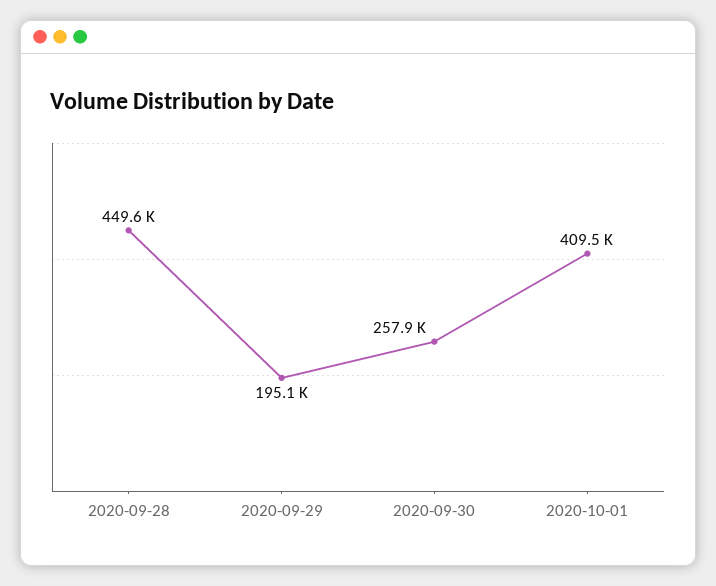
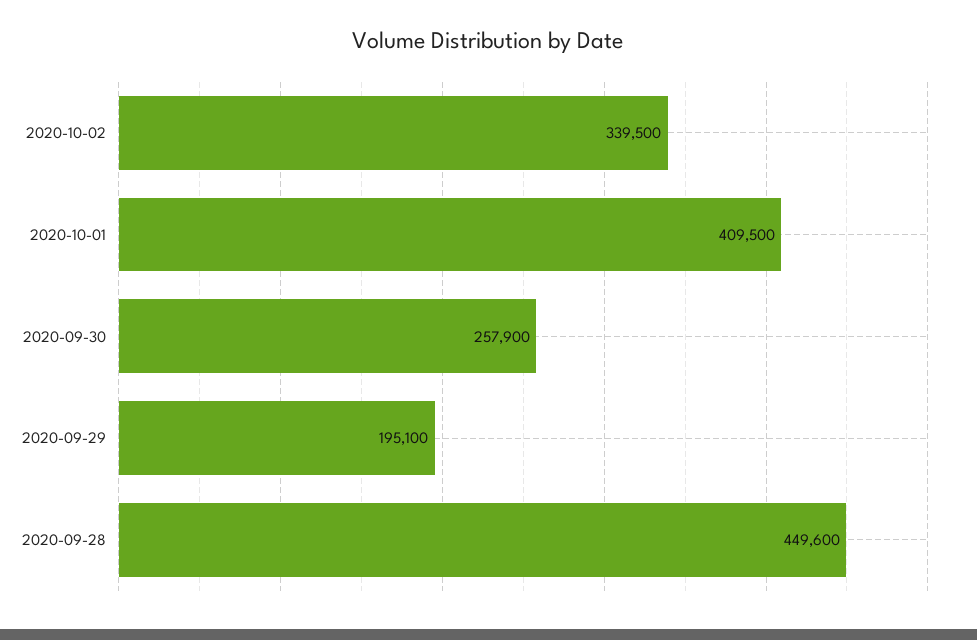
2020-10-02: none -> 339500

